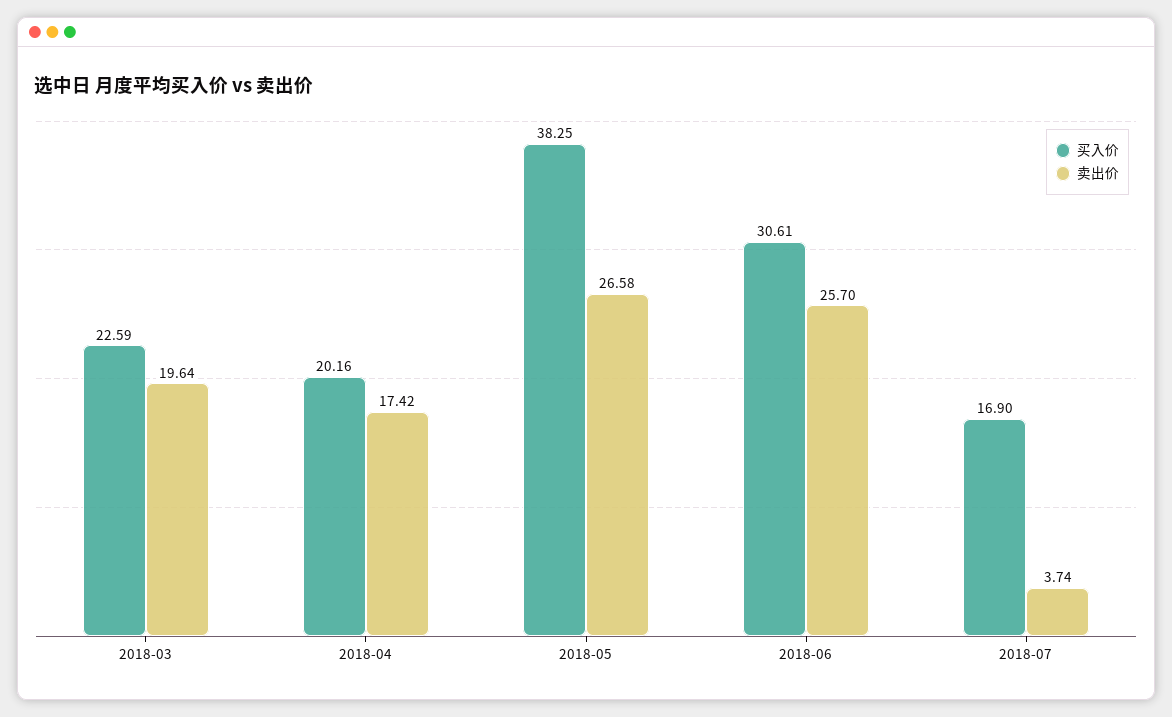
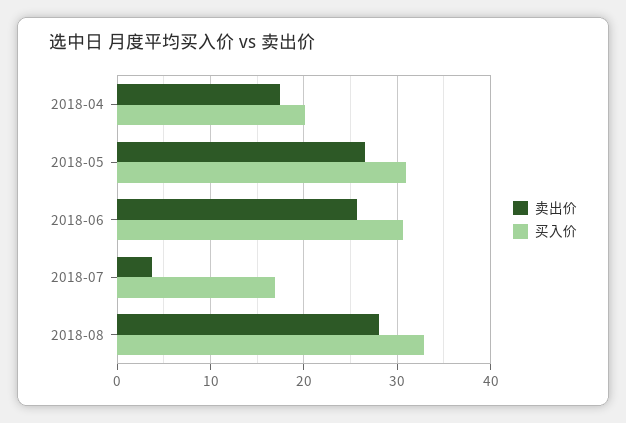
买入价, 2018-03: 22.59 -> none
卖出价, 2018-03: 19.64 -> none
买入价, 2018-05: 38.25 -> 31
卖出价, 2018-08: none -> 28
买入价, 2018-08: none -> 33

